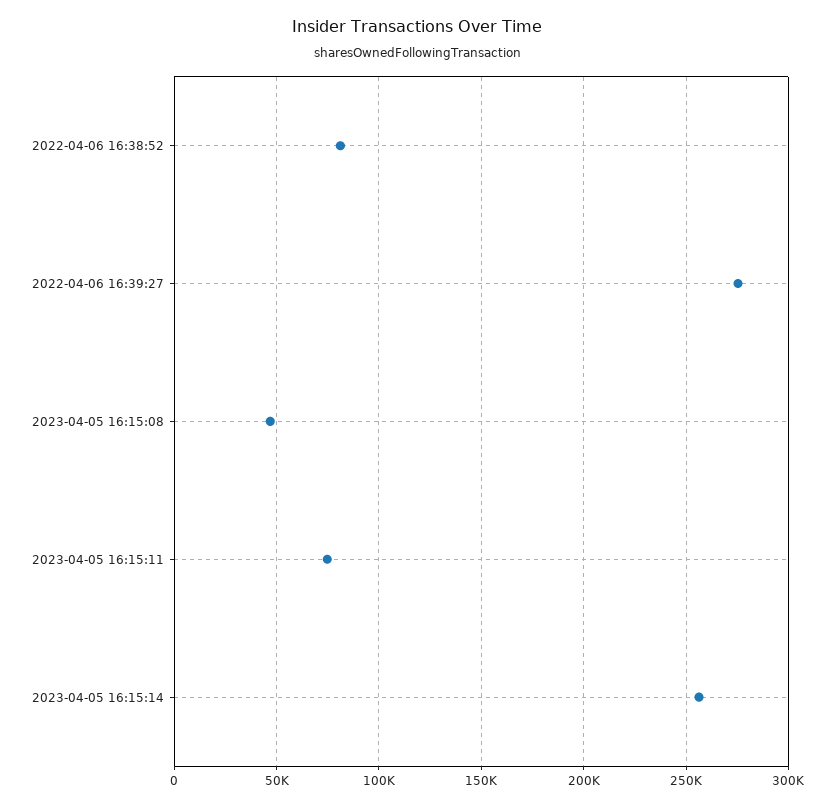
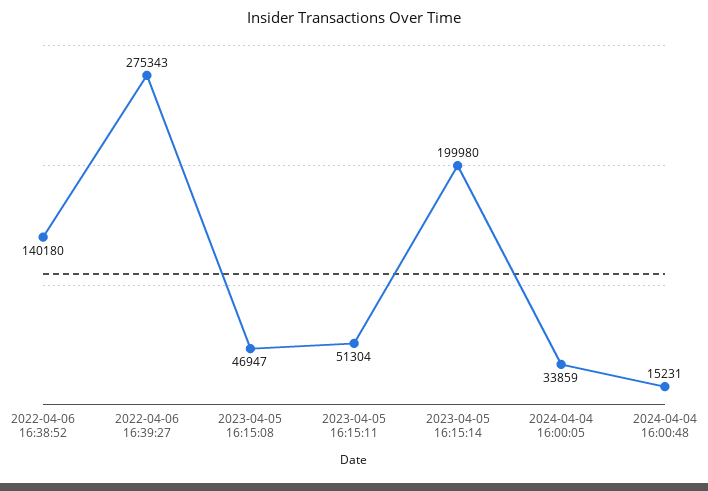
2022-04-06 16:38:52: 80000 -> 140180
2023-04-05 16:15:11: 75000 -> 51304
2023-04-05 16:15:14: 255000 -> 199980
2024-04-04 16:00:05: none -> 33859
2024-04-04 16:00:48: none -> 15231

